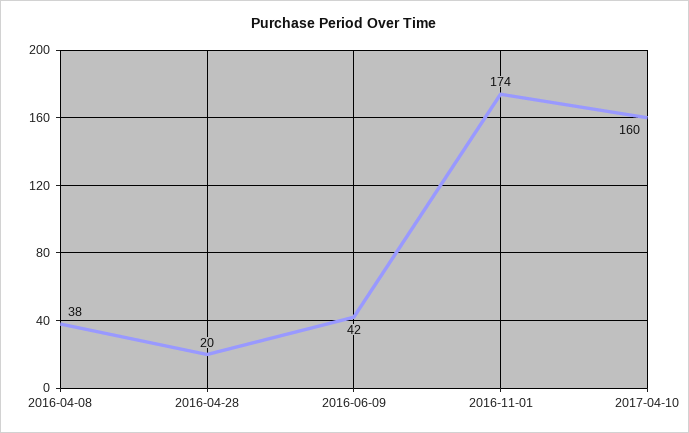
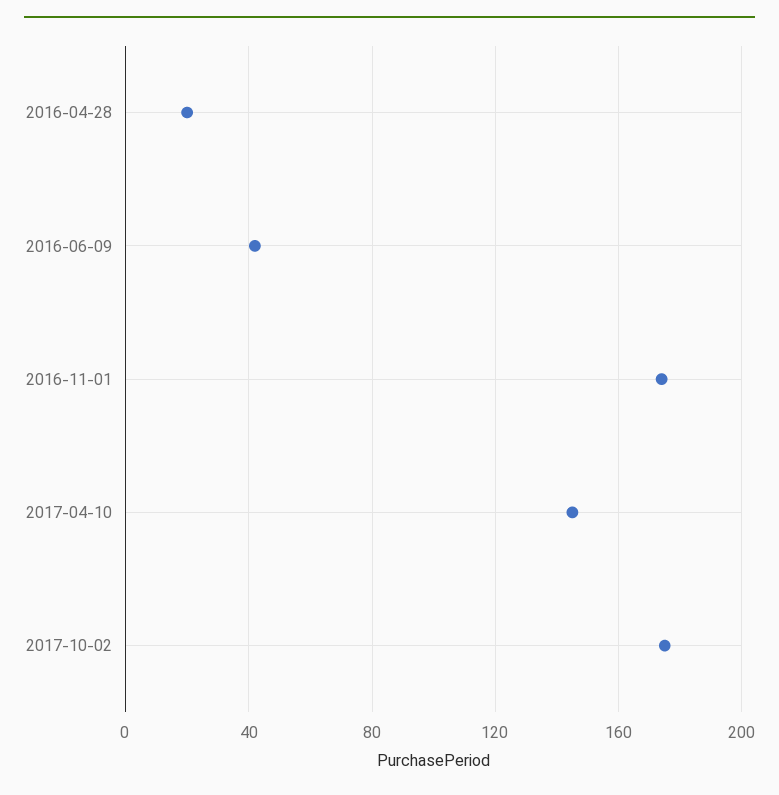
2016-04-08: 38 -> none
2017-04-10: 160 -> 145
2017-10-02: none -> 175

